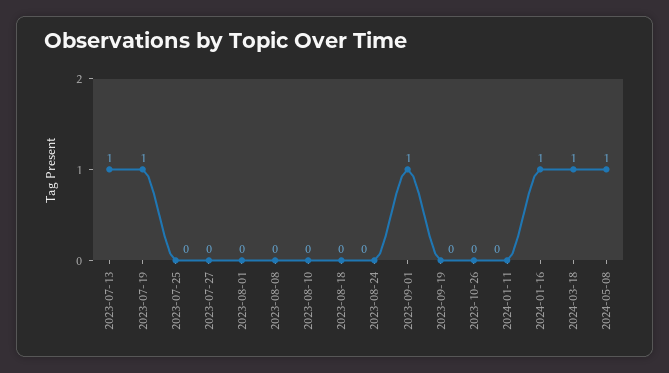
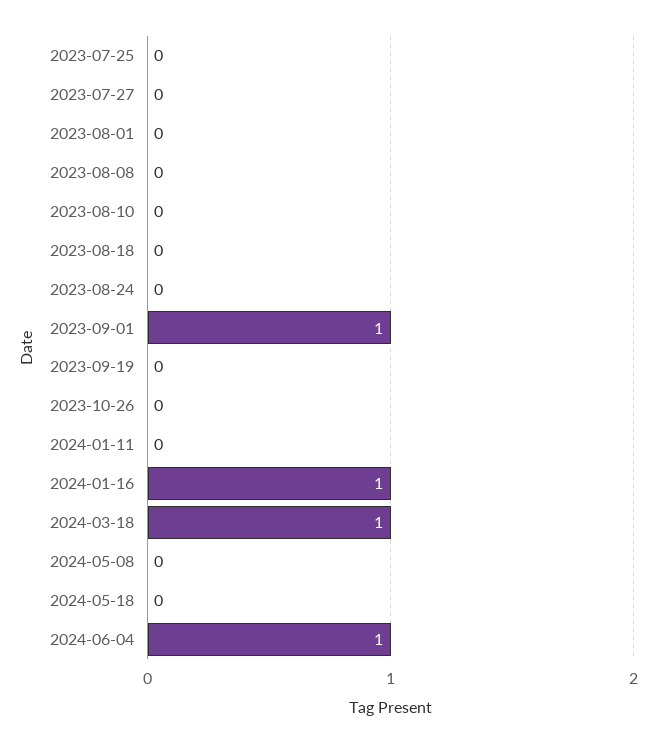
2023-07-13: 1 -> none
2023-07-19: 1 -> none
2024-05-08: 1 -> 0
2024-05-18: none -> 0
2024-06-04: none -> 1

